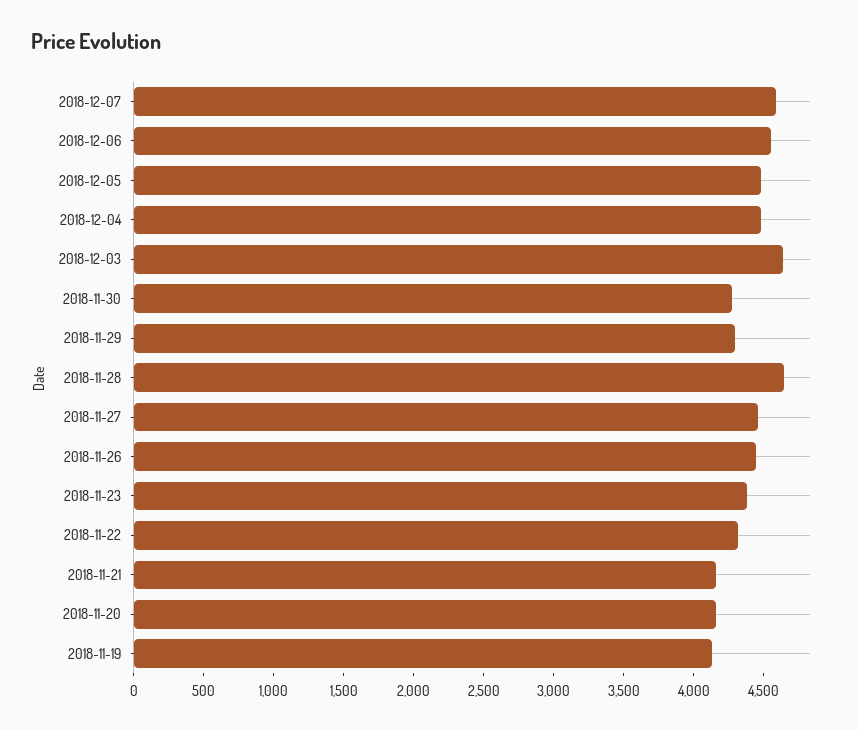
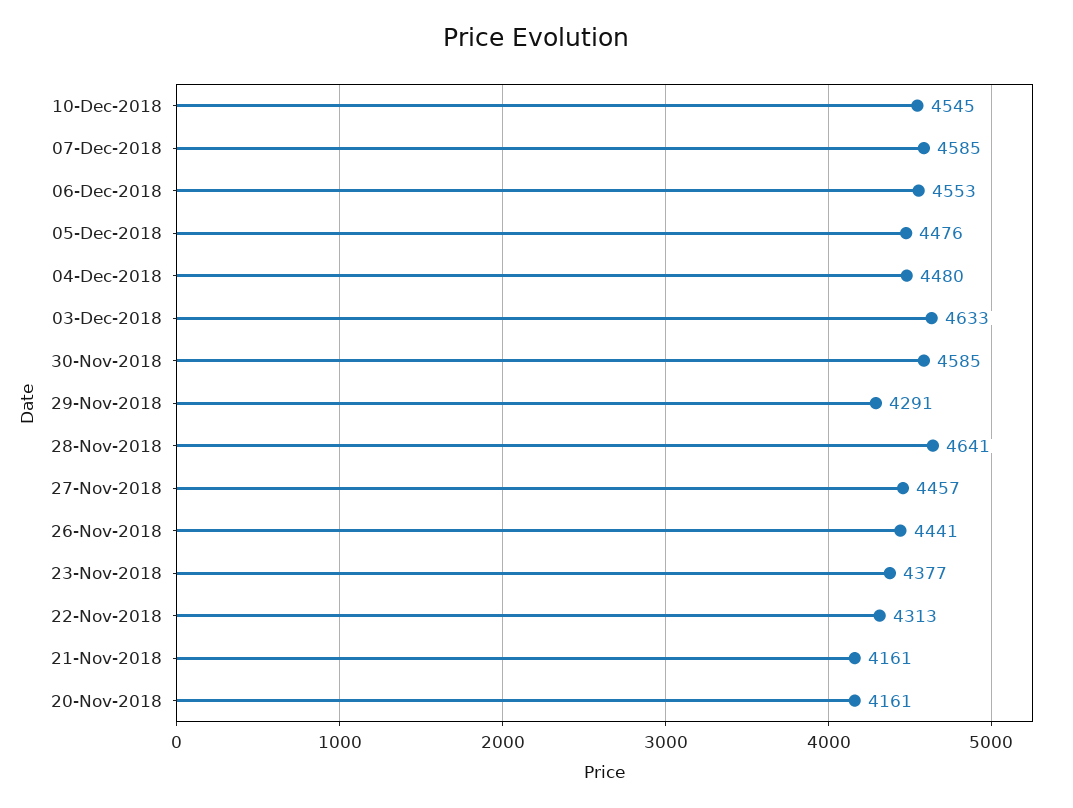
2018-11-30: 4300 -> 4585
2018-11-19: 4100 -> none
10-Dec-2018: none -> 4545

